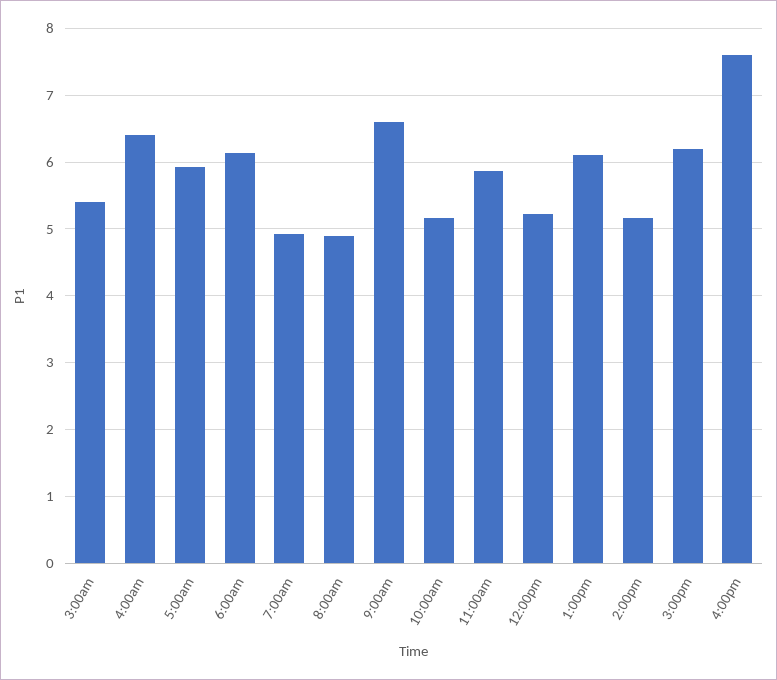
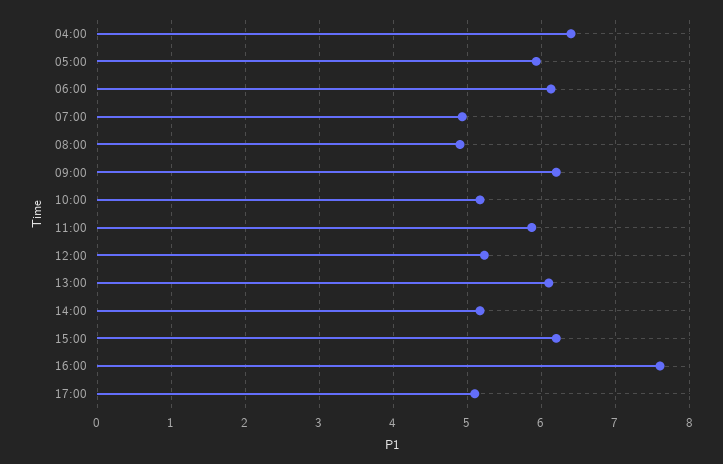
3:00am: 5.4 -> none
9:00am: 6.6 -> 6.2
17:00: none -> 5.1

